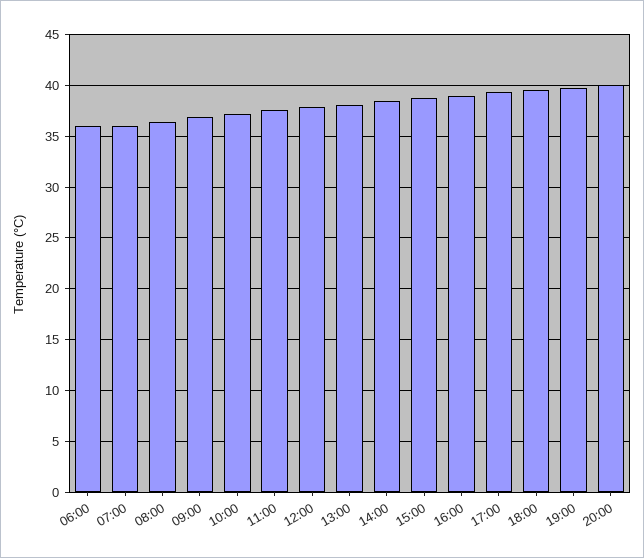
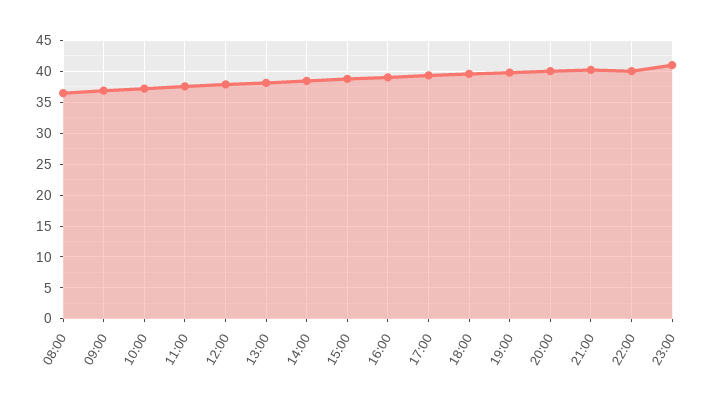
06:00: 36 -> none
07:00: 36 -> none
21:00: none -> 40
22:00: none -> 40
23:00: none -> 41

